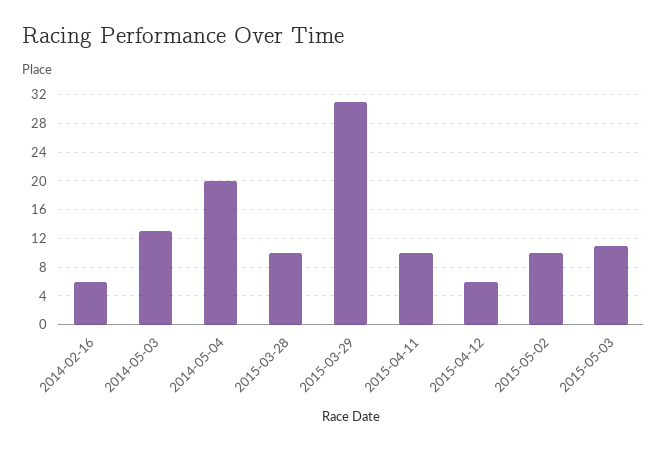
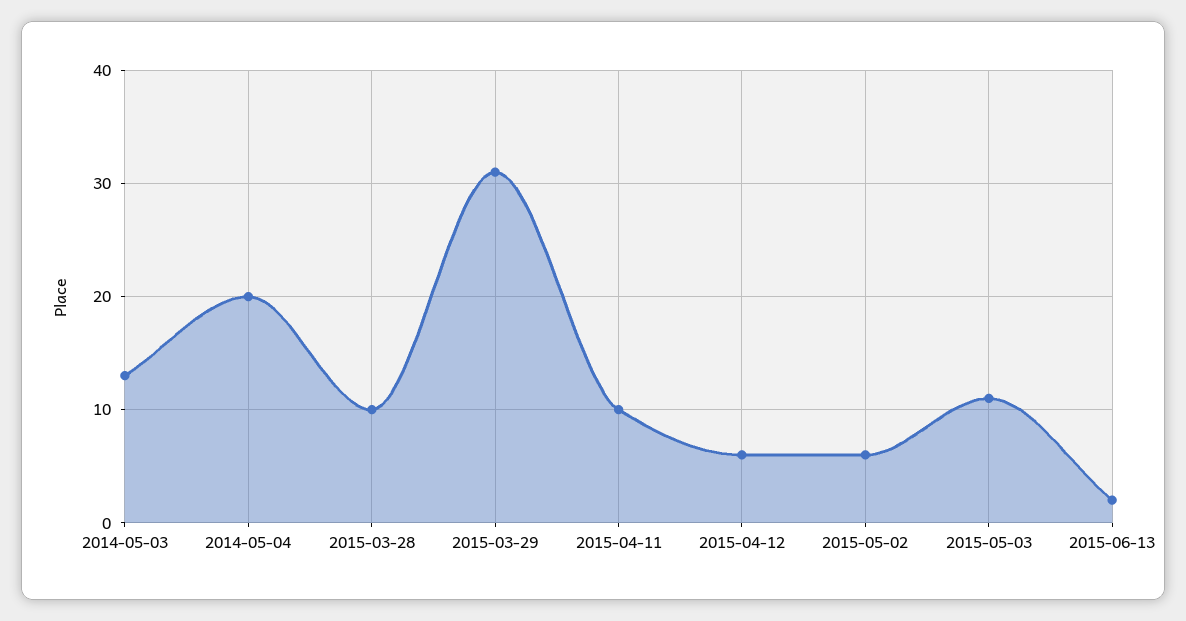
2014-02-16: 6 -> none
2015-05-02: 10 -> 6
2015-06-13: none -> 2

